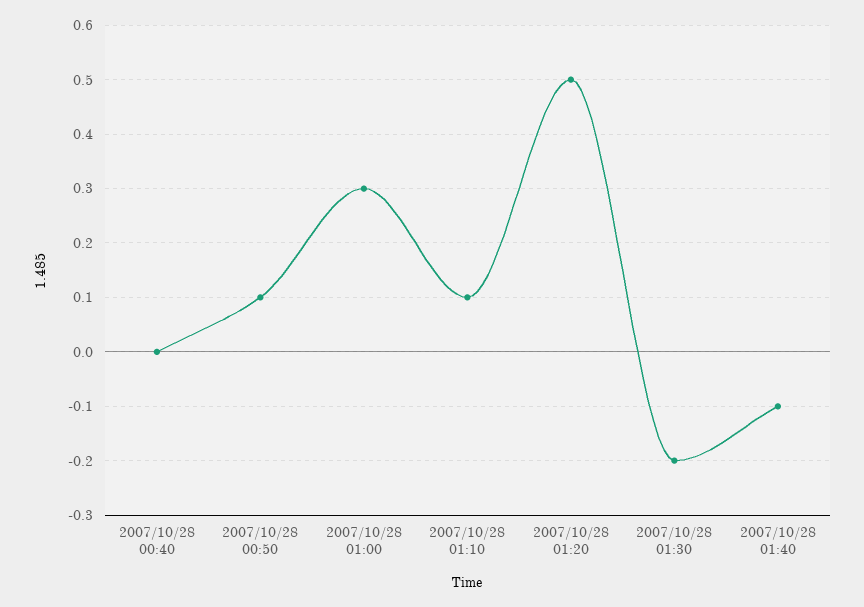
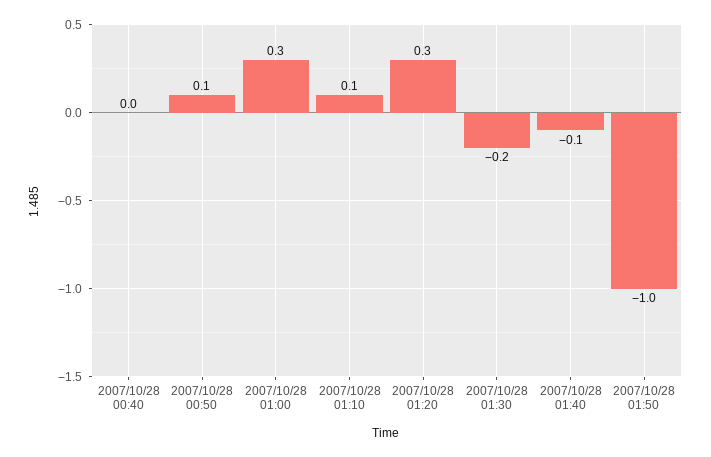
2007/10/28 01:20: 0.5 -> 0.3
2007/10/28 01:50: none -> -1

